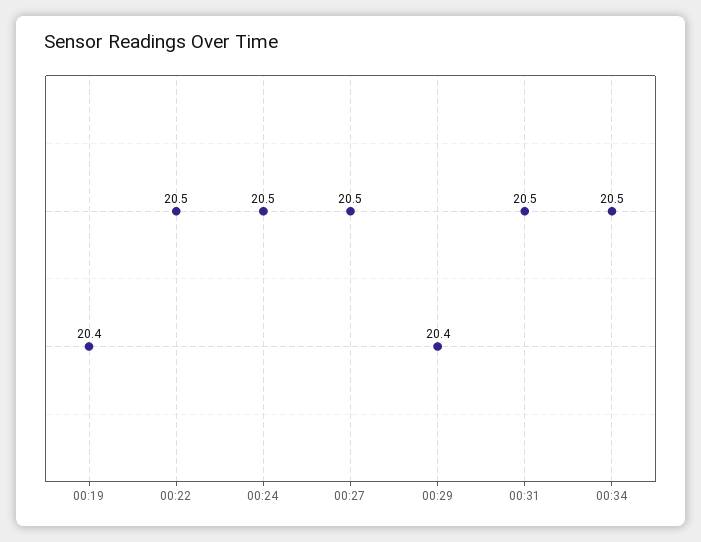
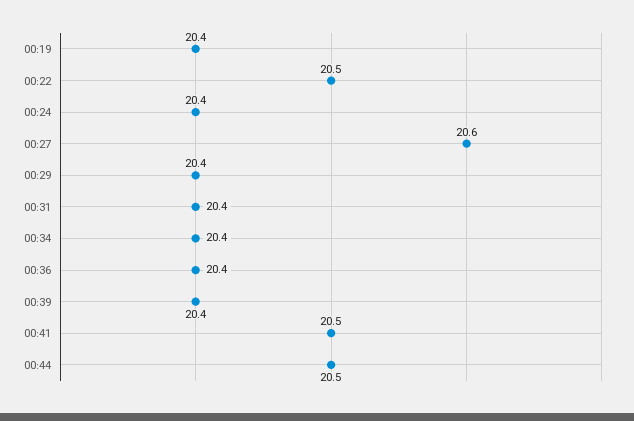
00:24: 20.5 -> 20.4
00:27: 20.5 -> 20.6
00:31: 20.5 -> 20.4
00:34: 20.5 -> 20.4
00:36: none -> 20.4
00:39: none -> 20.4
00:41: none -> 20.5
00:44: none -> 20.5

